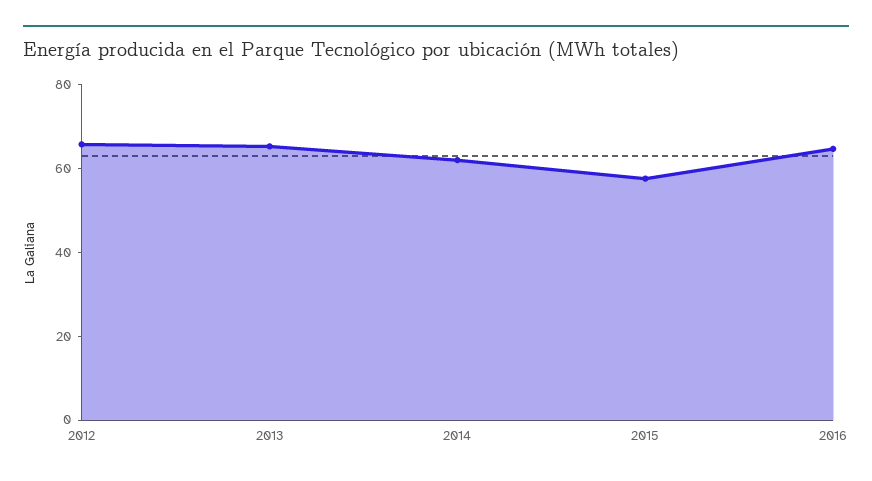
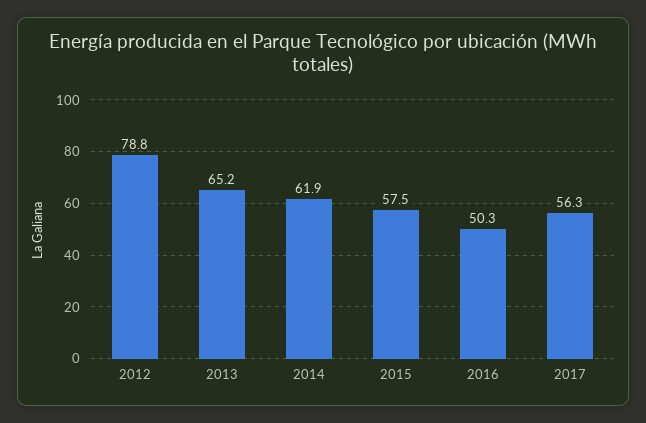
2012: 65 -> 78.8
2016: 65 -> 50.3
2017: none -> 56.3

